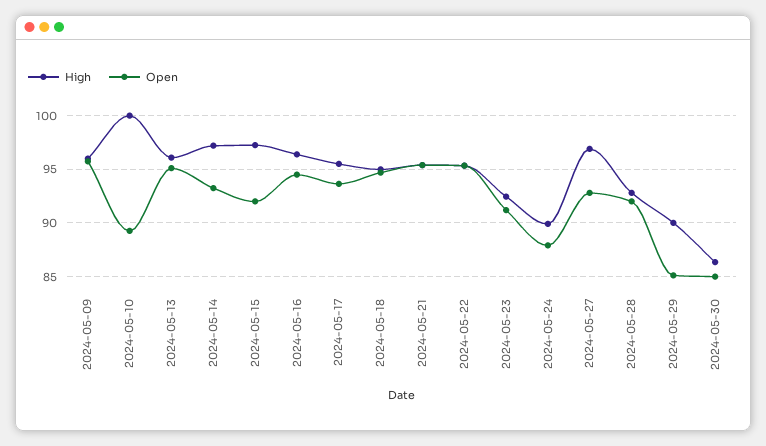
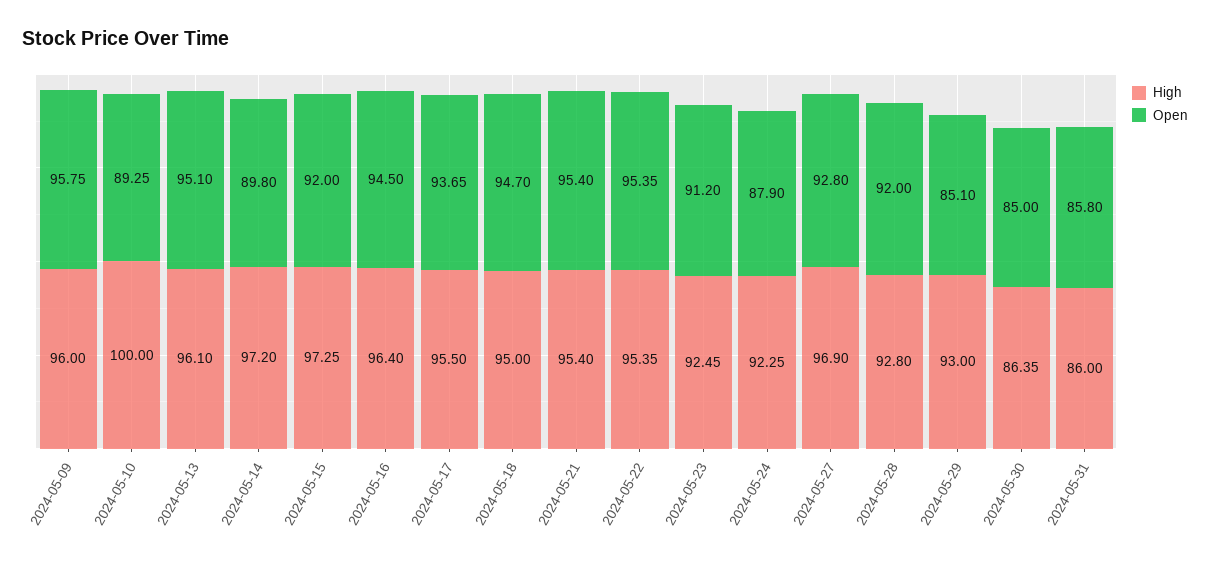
Open, 2024-05-14: 93 -> 89.8
High, 2024-05-24: 90 -> 92.25
High, 2024-05-29: 90 -> 93
High, 2024-05-31: none -> 86
Open, 2024-05-31: none -> 85.8

